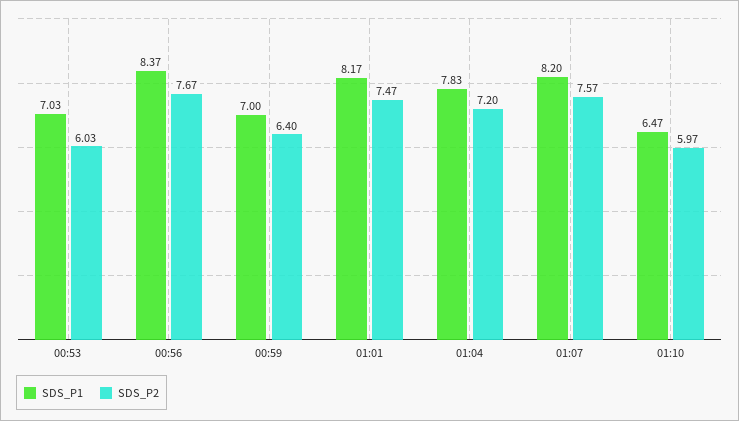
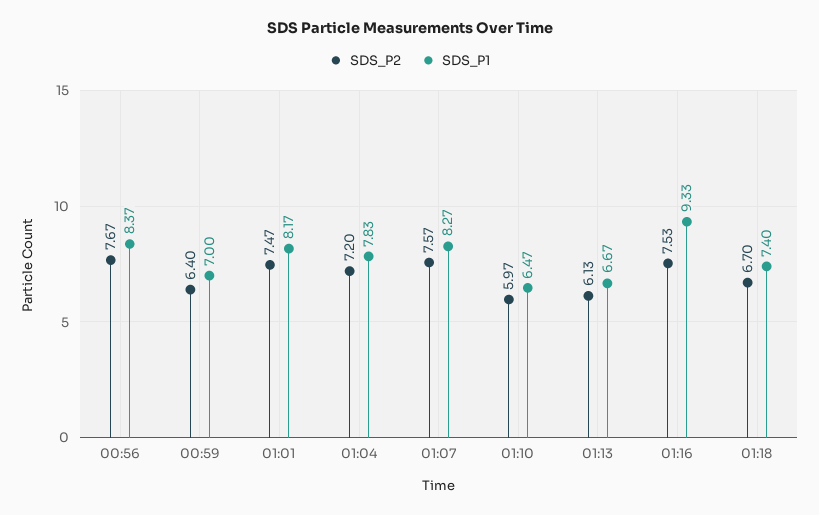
SDS_P1, 00:53: 7.03 -> none
SDS_P2, 00:53: 6.03 -> none
SDS_P1, 01:07: 8.2 -> 8.27
SDS_P2, 01:13: none -> 6.13
SDS_P1, 01:13: none -> 6.67
SDS_P2, 01:16: none -> 7.53
SDS_P1, 01:16: none -> 9.33
SDS_P2, 01:18: none -> 6.7
SDS_P1, 01:18: none -> 7.4

